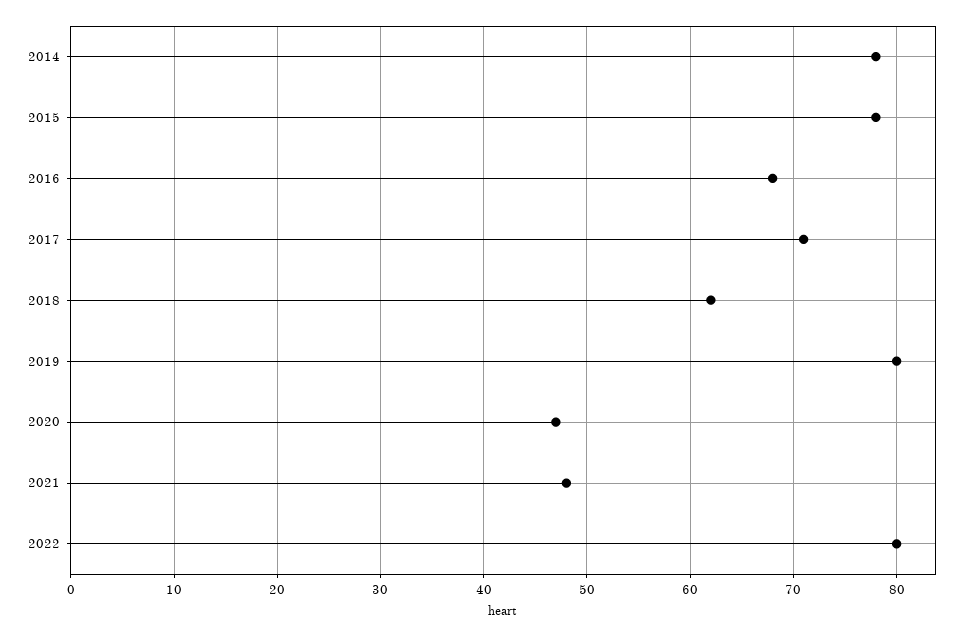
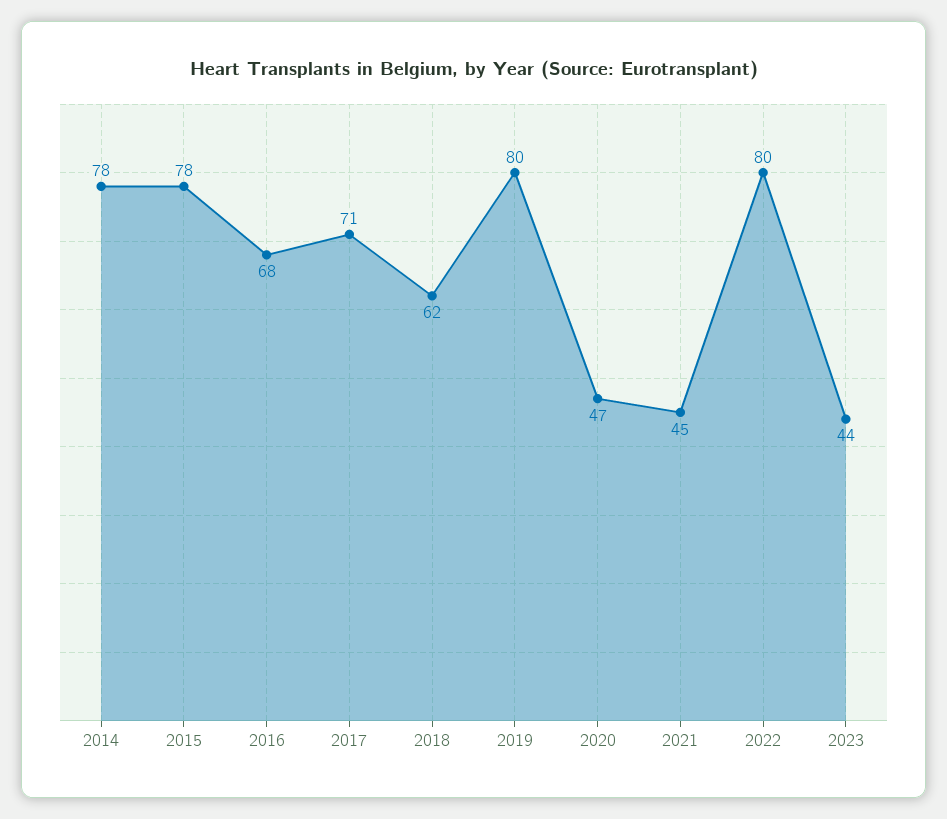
2021: 48 -> 45
2023: none -> 44

